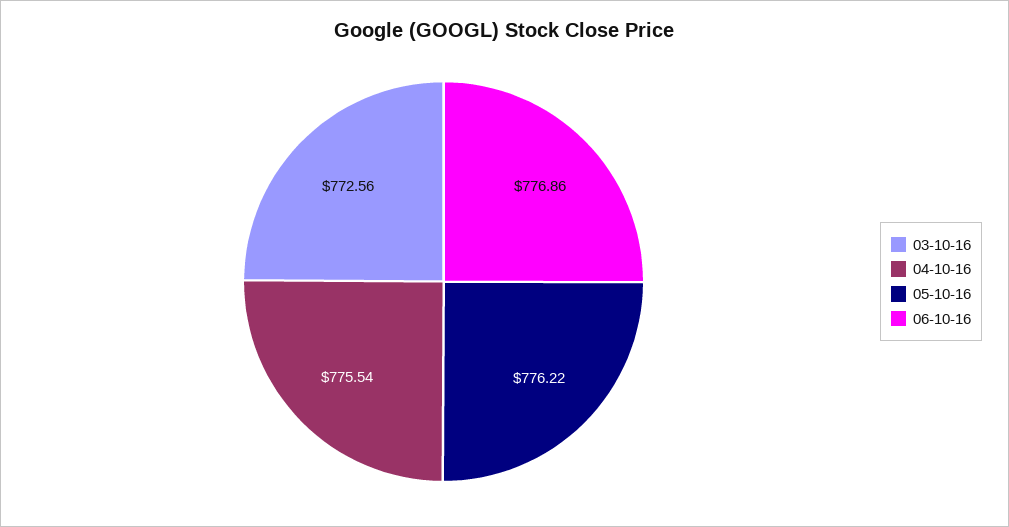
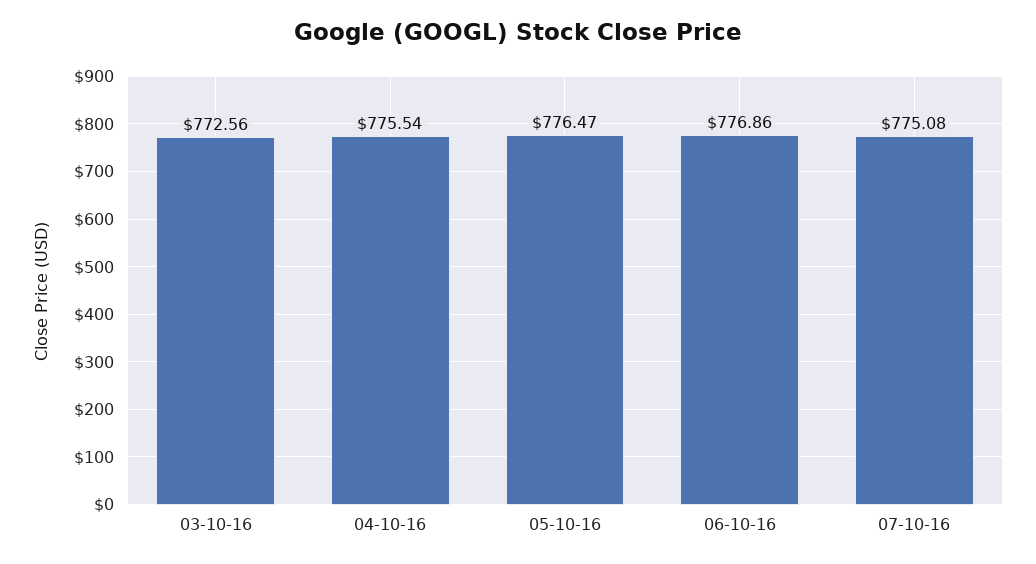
05-10-16: 776.22 -> 776.47
07-10-16: none -> 775.08

